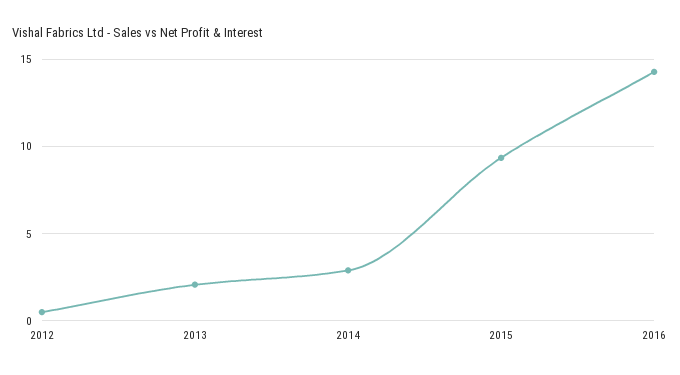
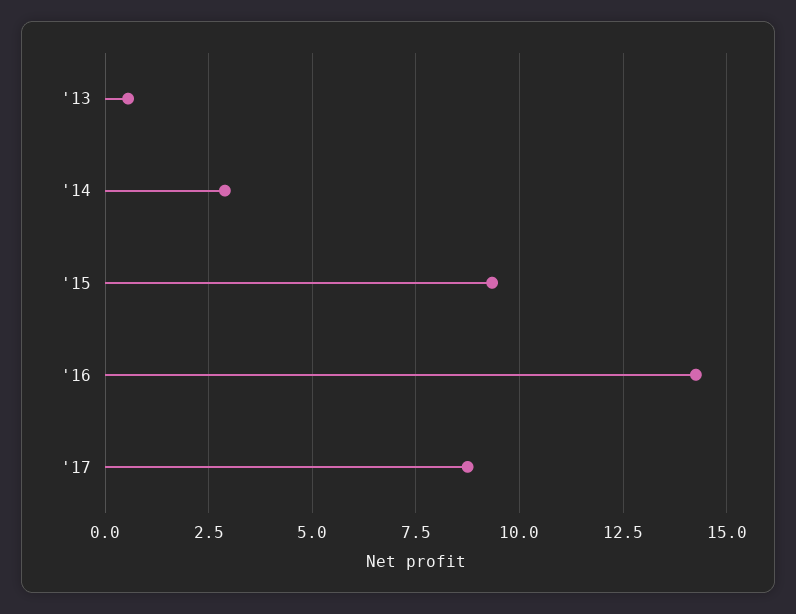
2012: 0.5 -> none
2013: 2 -> 0.5
'17: none -> 8.75

